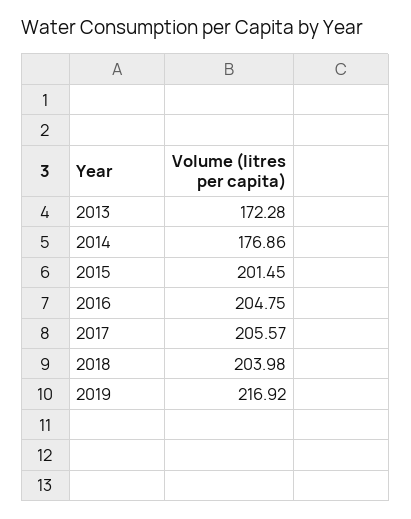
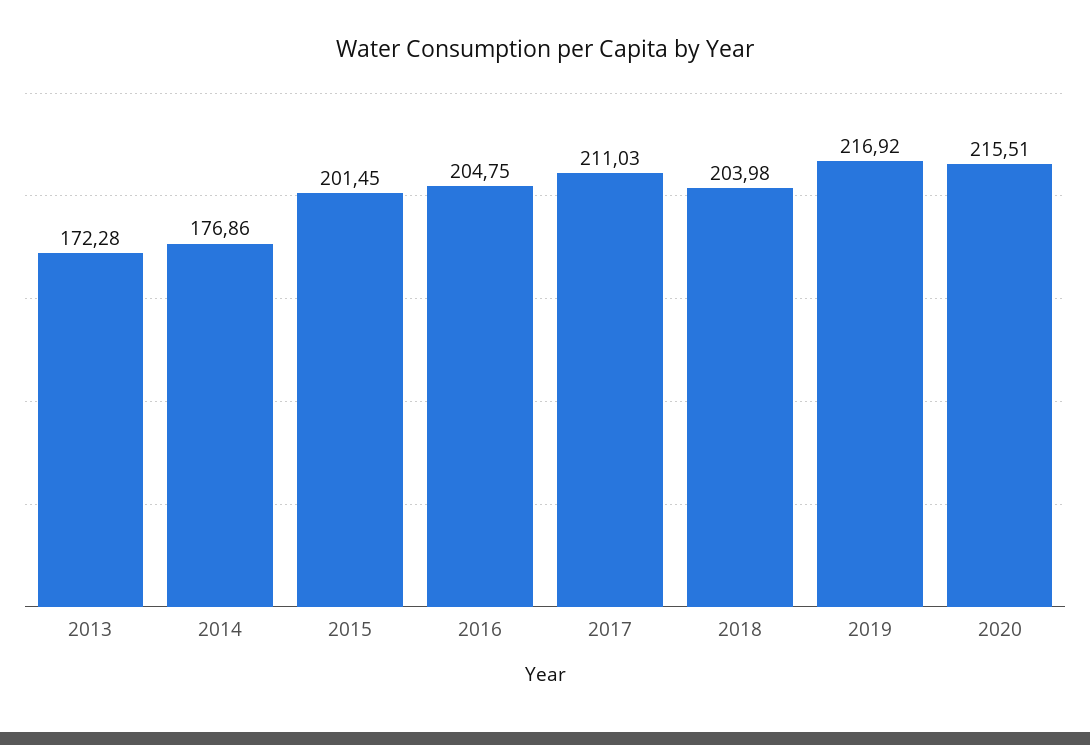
2017: 205.57 -> 211.03
2020: none -> 215.51

